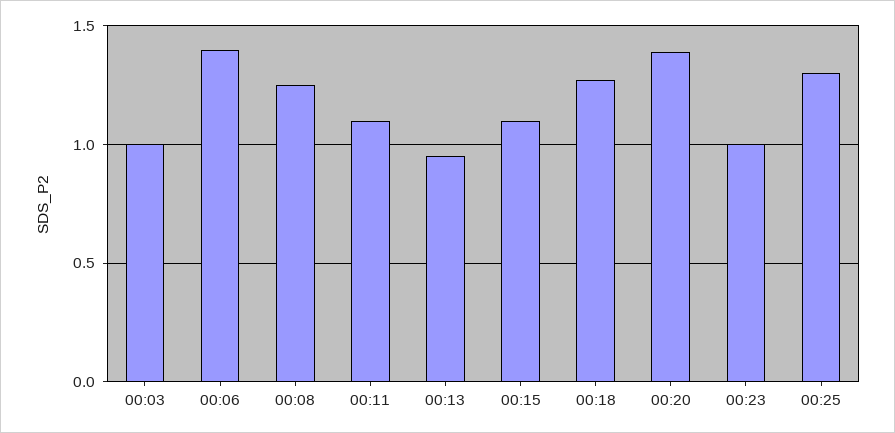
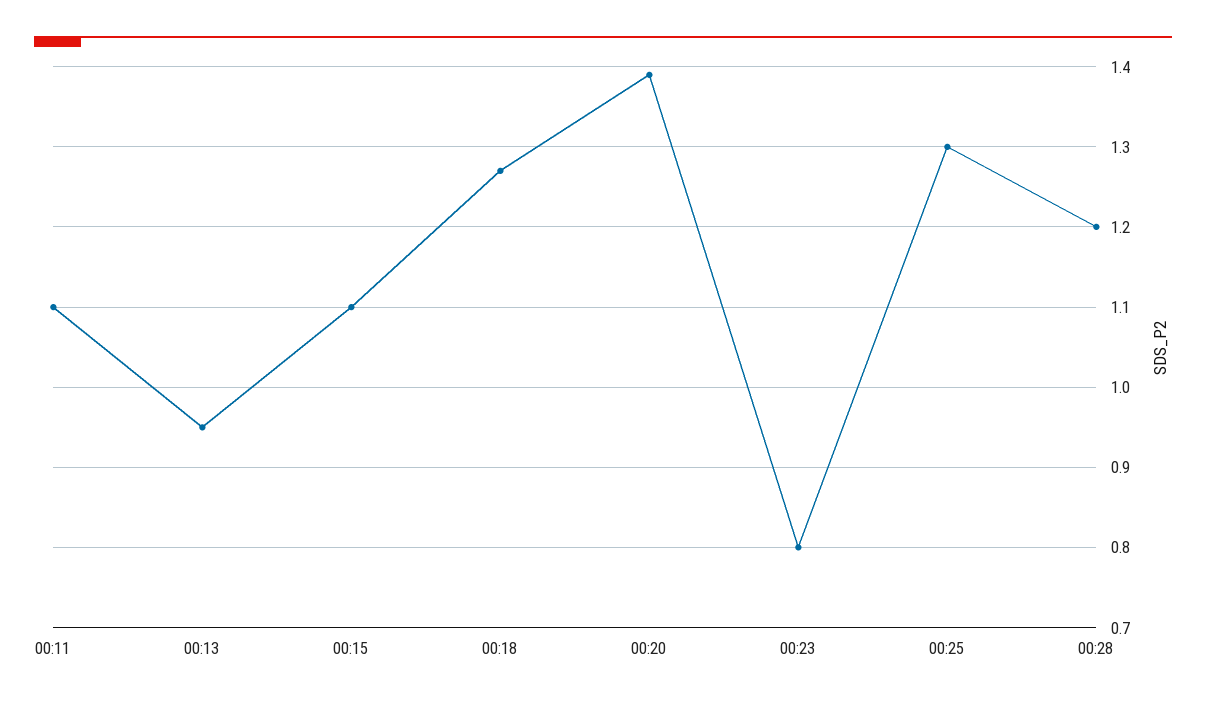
00:03: 1 -> none
00:06: 1.4 -> none
00:08: 1.25 -> none
00:23: 1 -> 0.8
00:28: none -> 1.2

